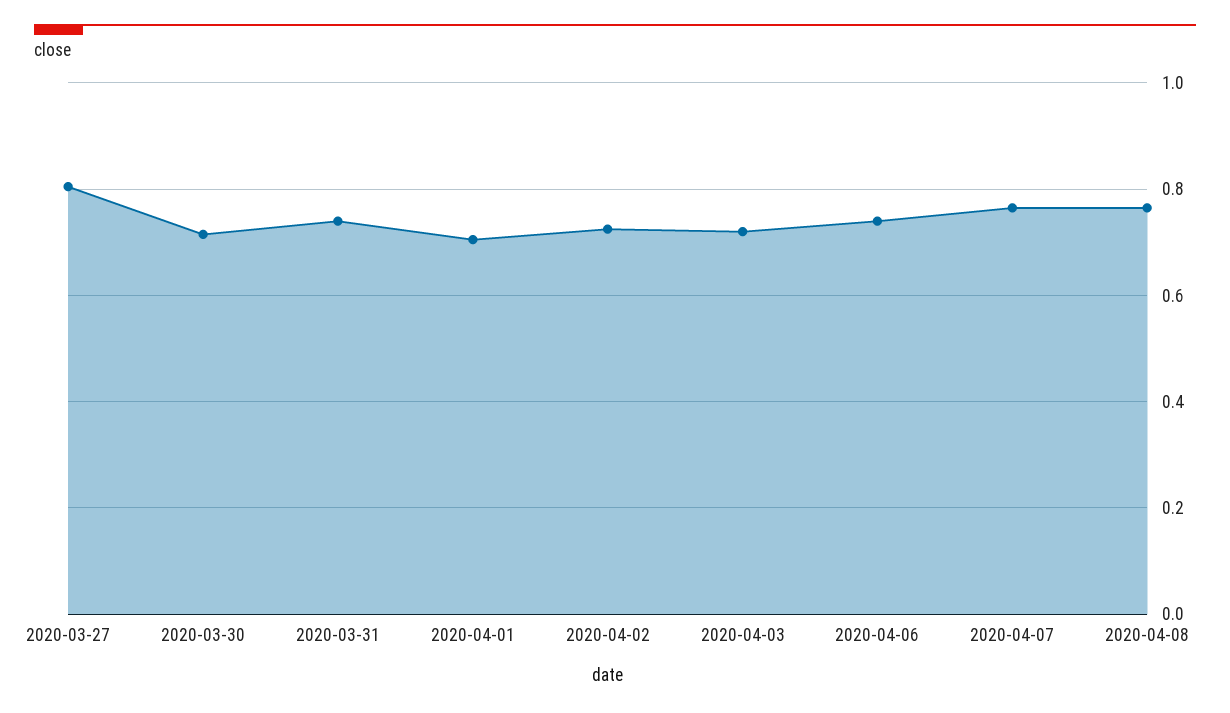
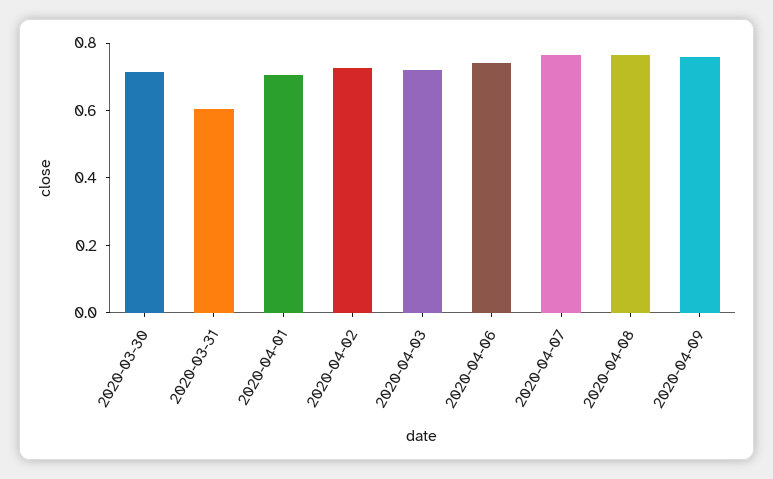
2020-03-27: 0.8 -> none
2020-03-31: 0.74 -> 0.6
2020-04-09: none -> 0.75

